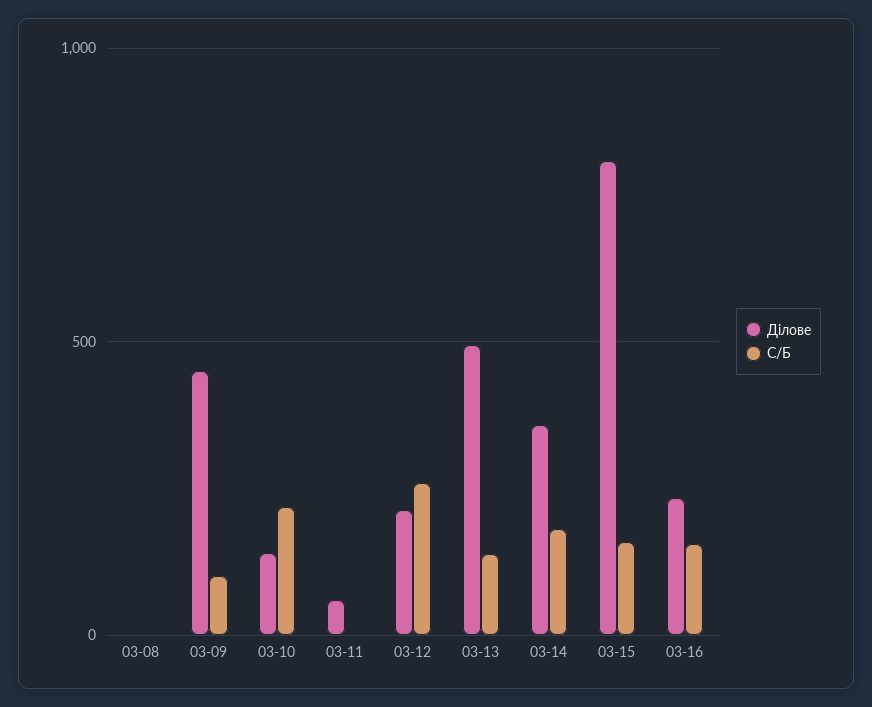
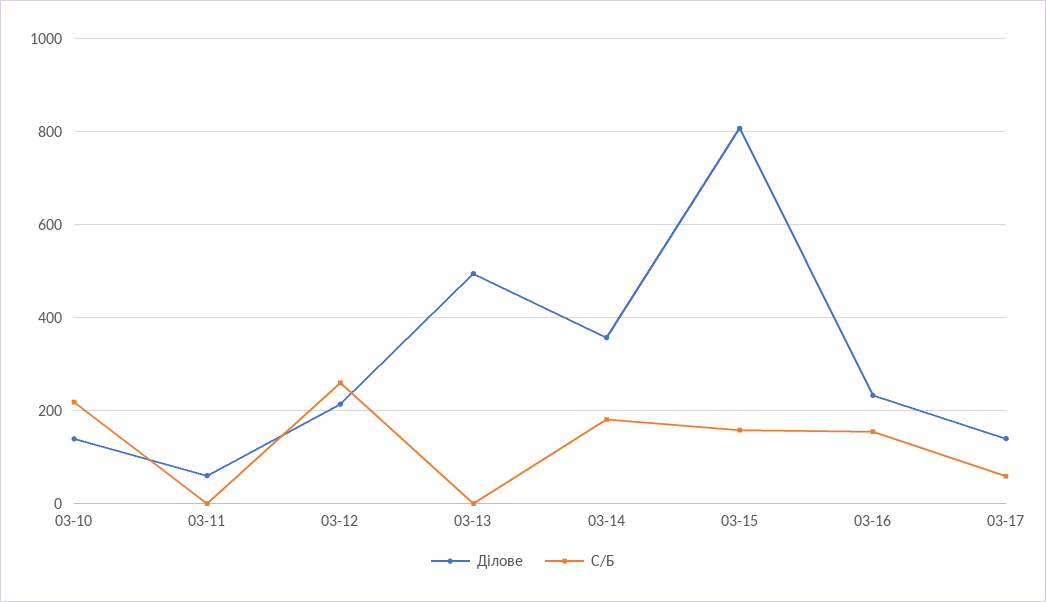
Ділове, 03-08: 0 -> none
С/Б, 03-08: 0 -> none
Ділове, 03-09: 450 -> none
С/Б, 03-09: 100 -> none
С/Б, 03-13: 150 -> 0
Ділове, 03-17: none -> 140
С/Б, 03-17: none -> 60

